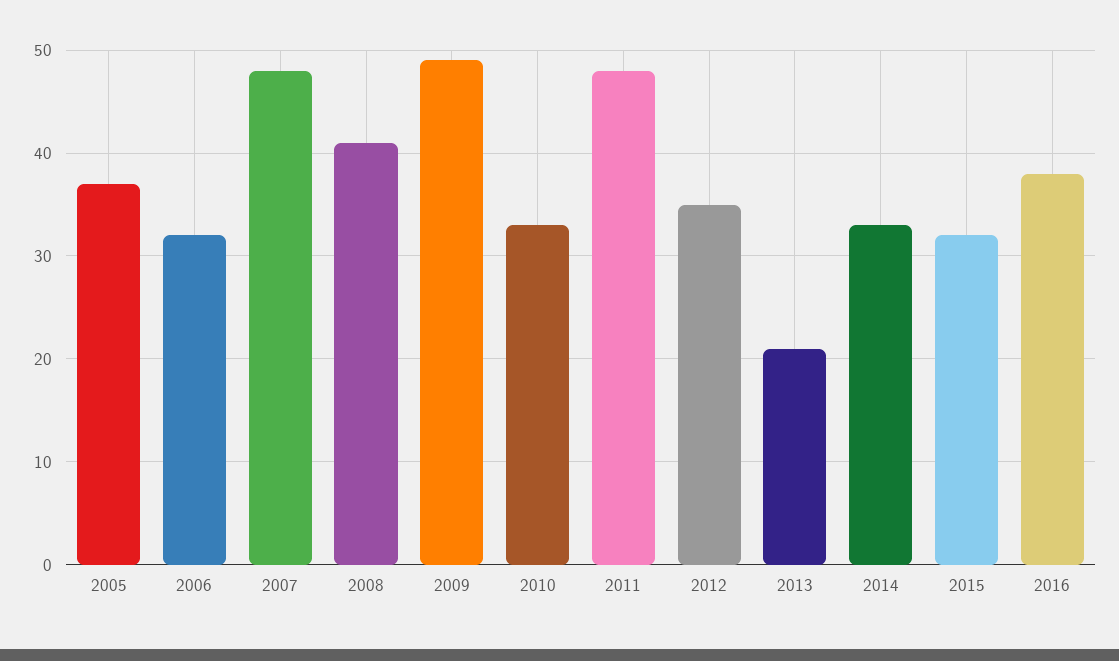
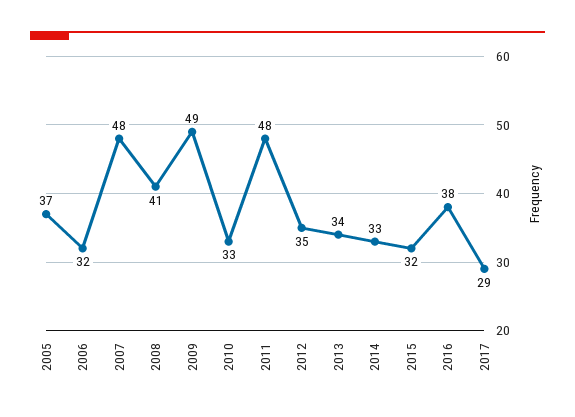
2013: 21 -> 34
2017: none -> 29

